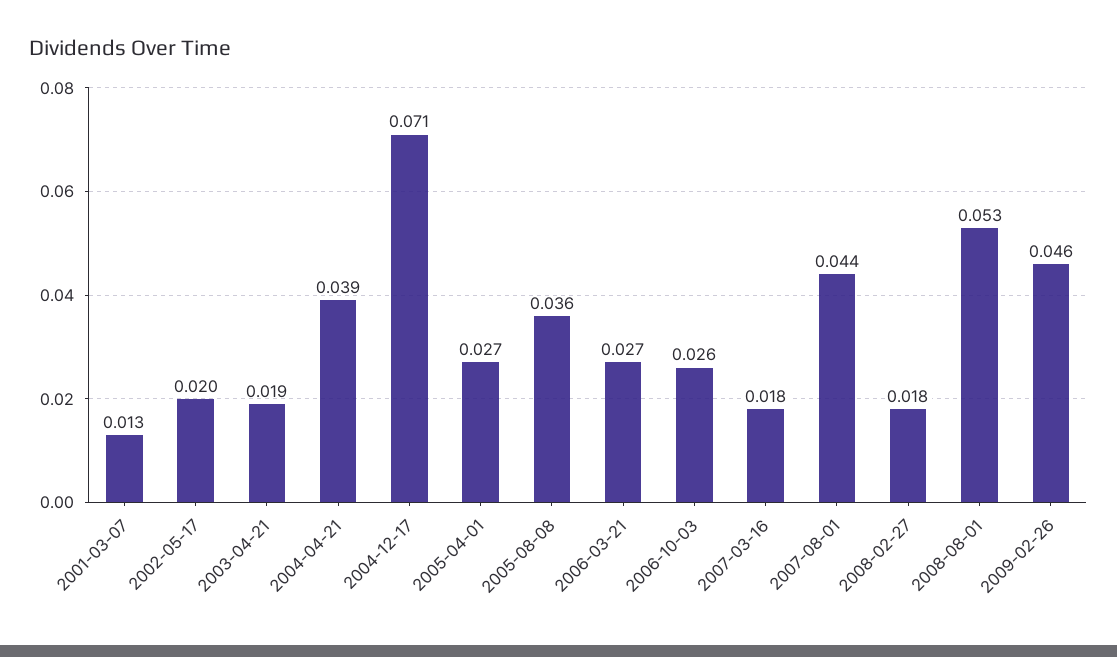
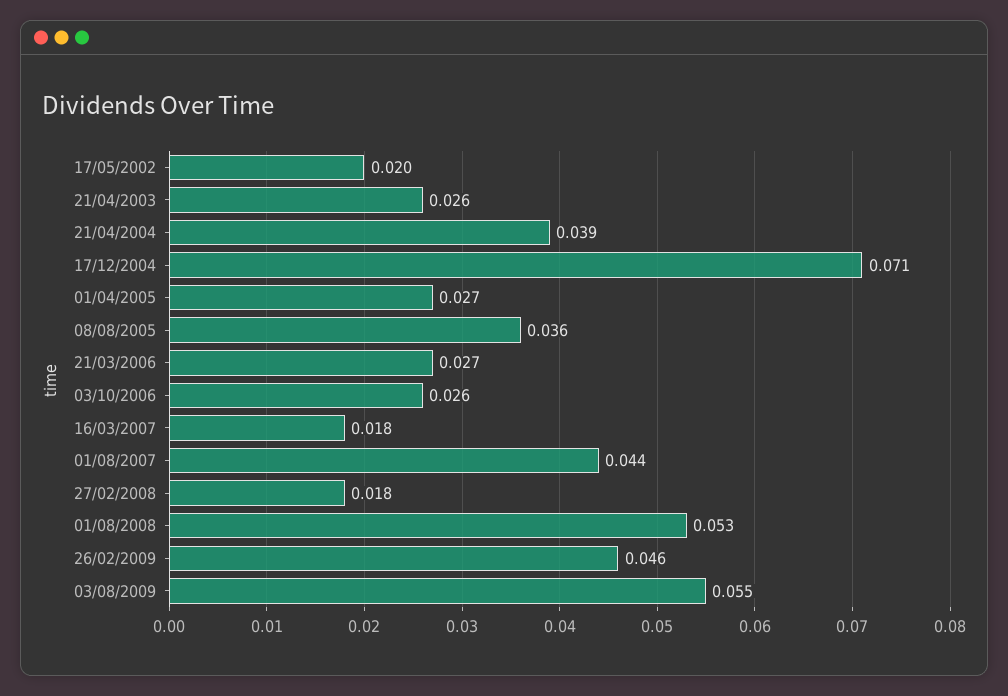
2001-03-07: 0.013 -> none
2003-04-21: 0.019 -> 0.026
03/08/2009: none -> 0.055

